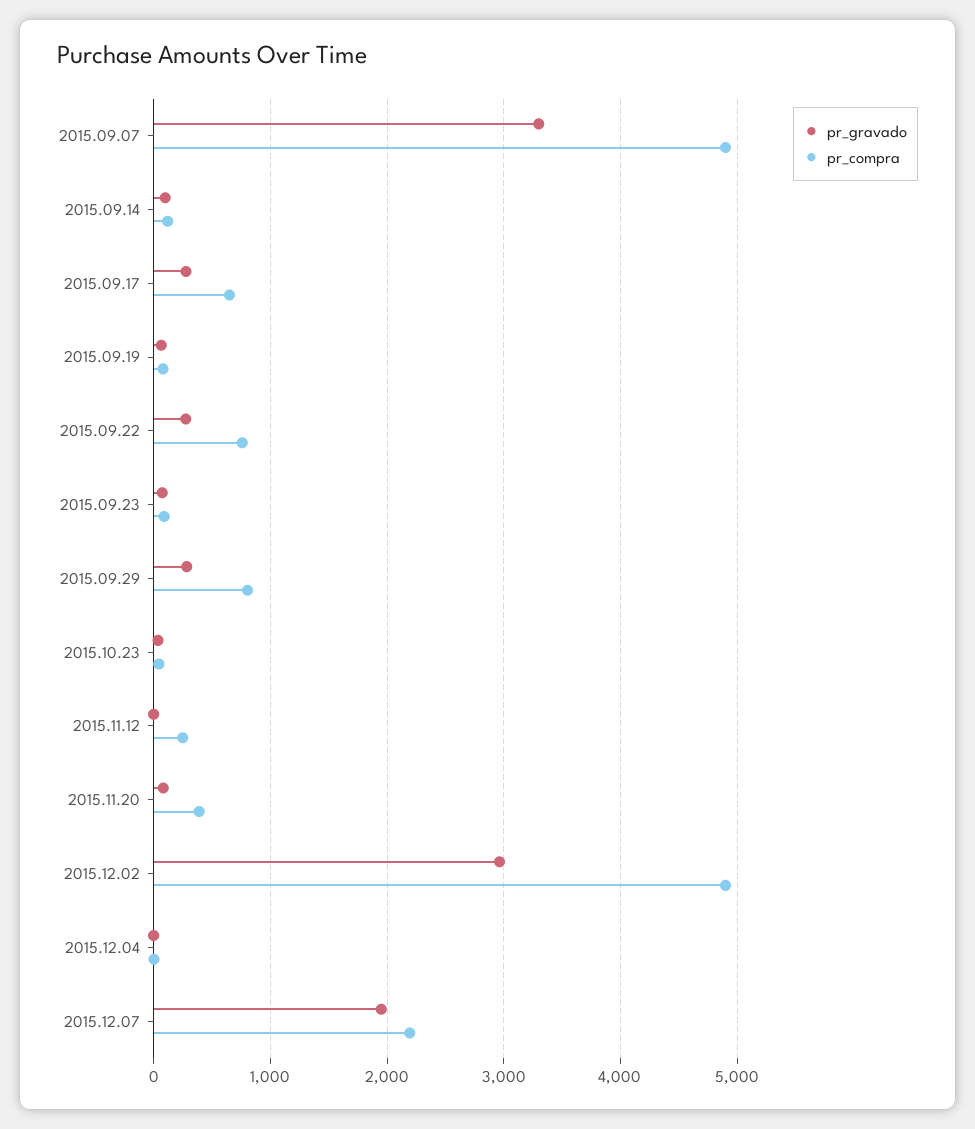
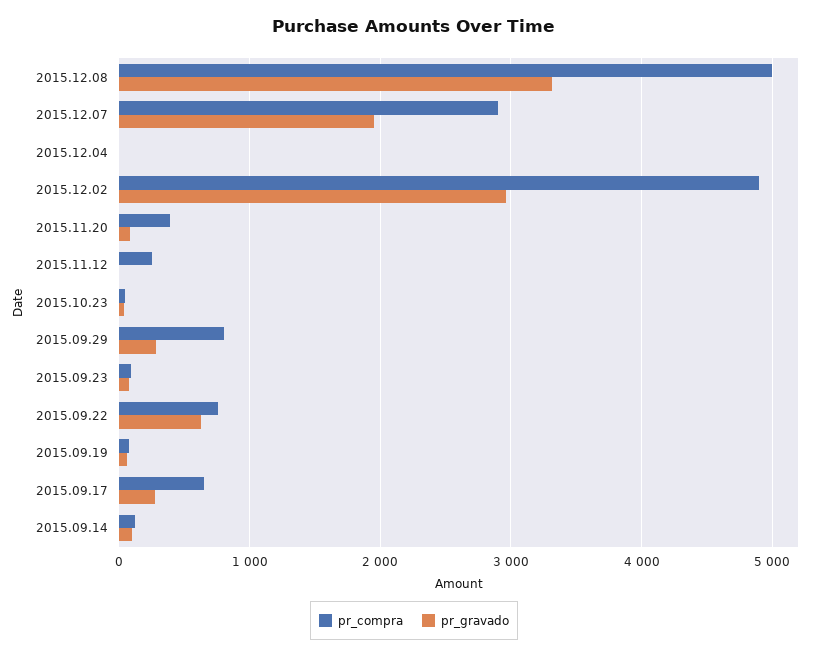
pr_gravado, 2015.09.07: 3300 -> none
pr_compra, 2015.09.07: 4900 -> none
pr_gravado, 2015.09.22: 300 -> 600
pr_compra, 2015.12.07: 2200 -> 2900
pr_compra, 2015.12.08: none -> 5000
pr_gravado, 2015.12.08: none -> 3300

